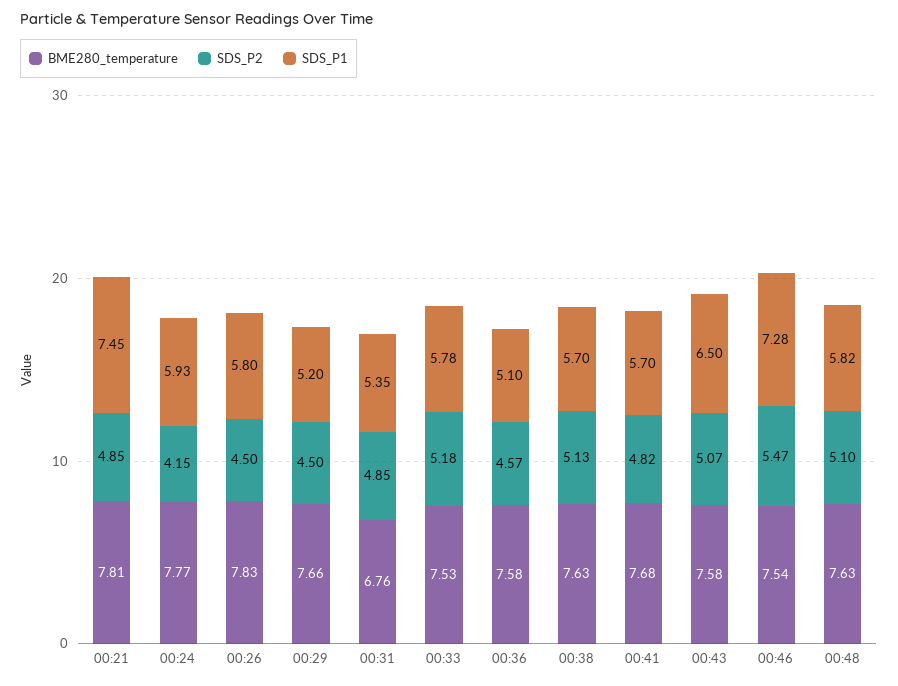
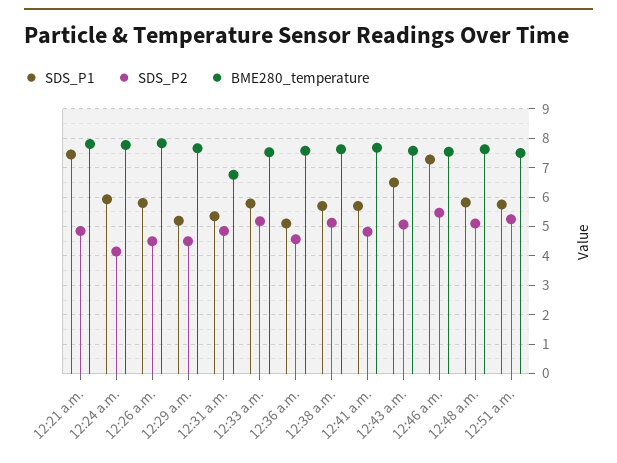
SDS_P1, 12:51 a.m.: none -> 5.75
SDS_P2, 12:51 a.m.: none -> 5.25
BME280_temperature, 12:51 a.m.: none -> 7.5

